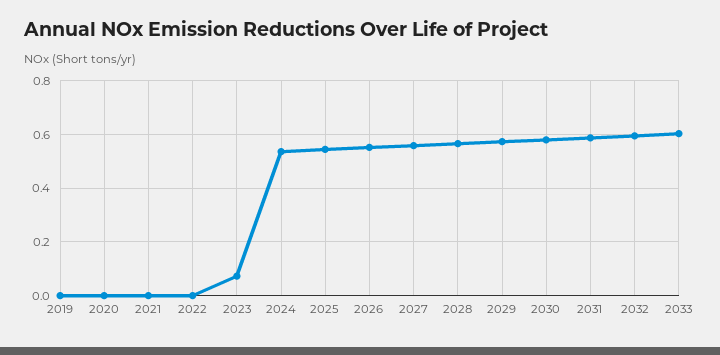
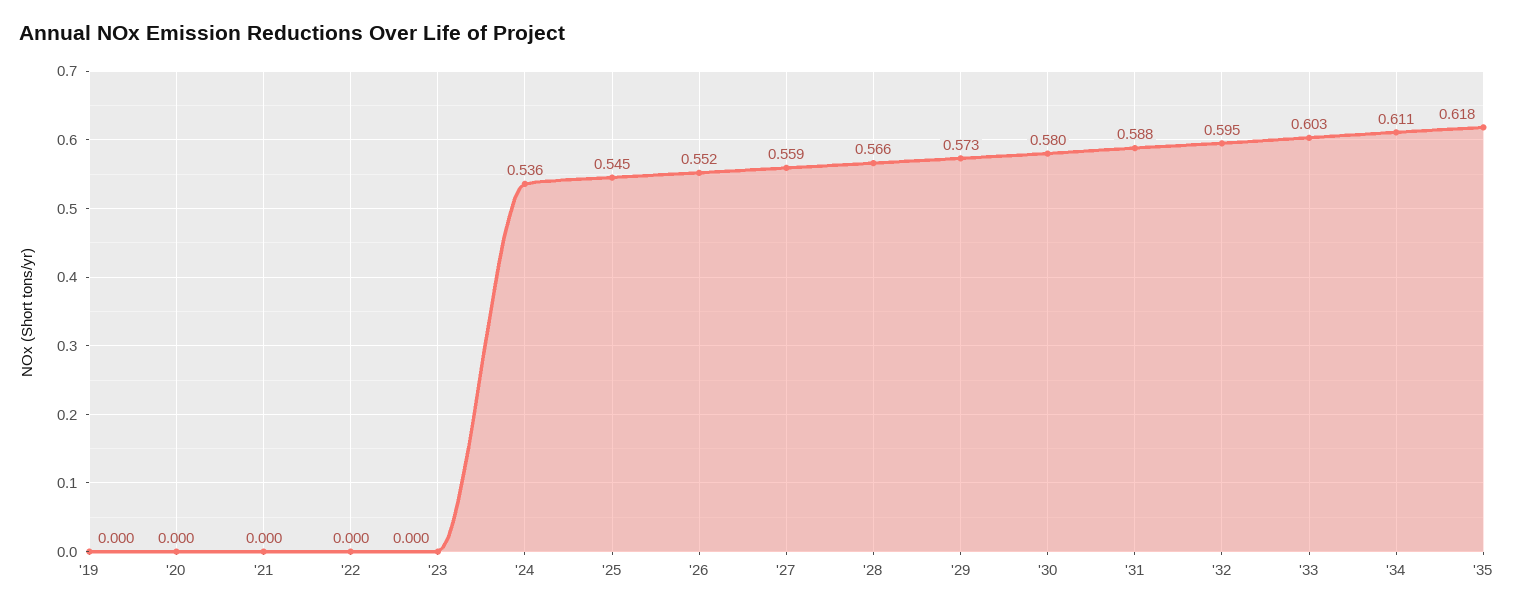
2023: 0.075 -> 0
'34: none -> 0.611
'35: none -> 0.618

